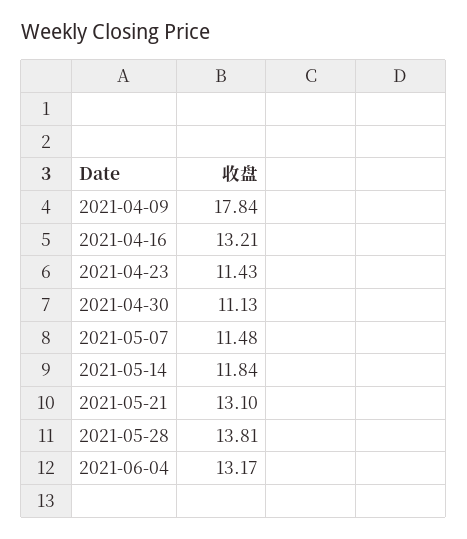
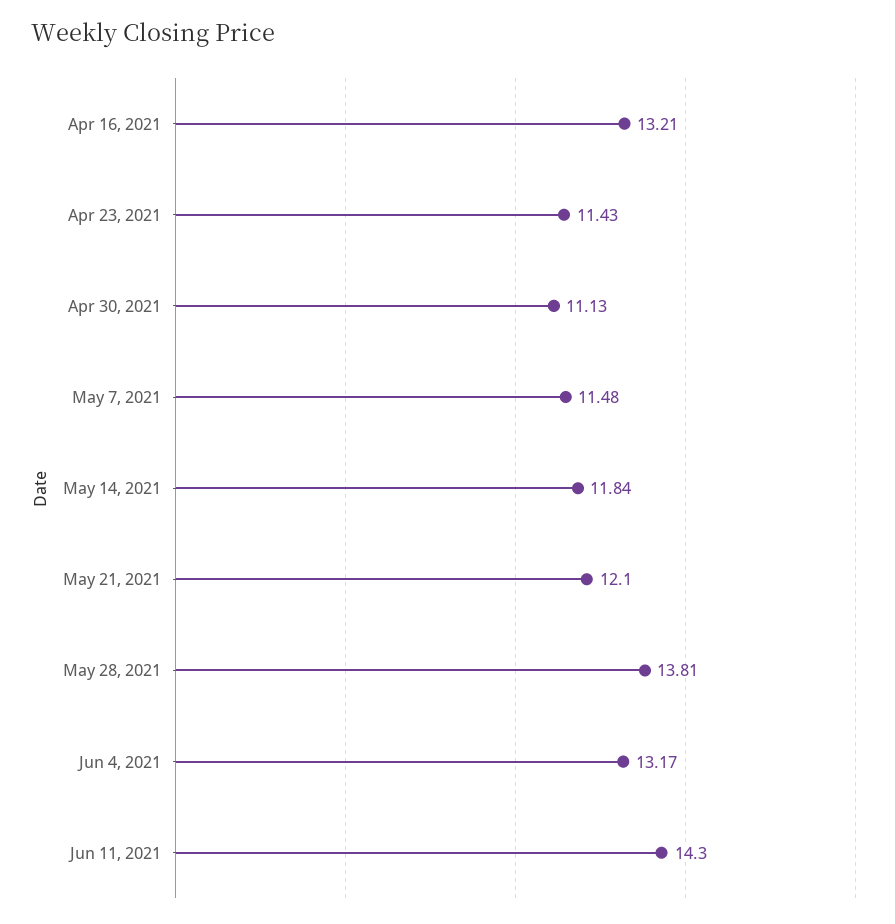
2021-04-09: 17.84 -> none
2021-05-21: 13.1 -> 12.1
Jun 11, 2021: none -> 14.3

